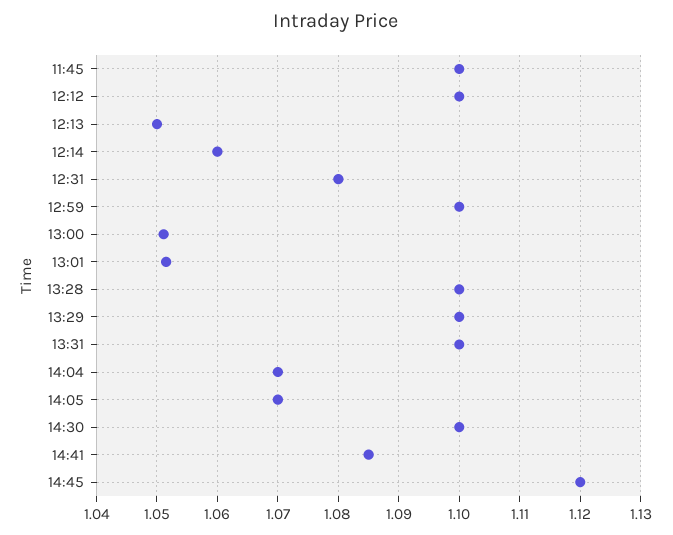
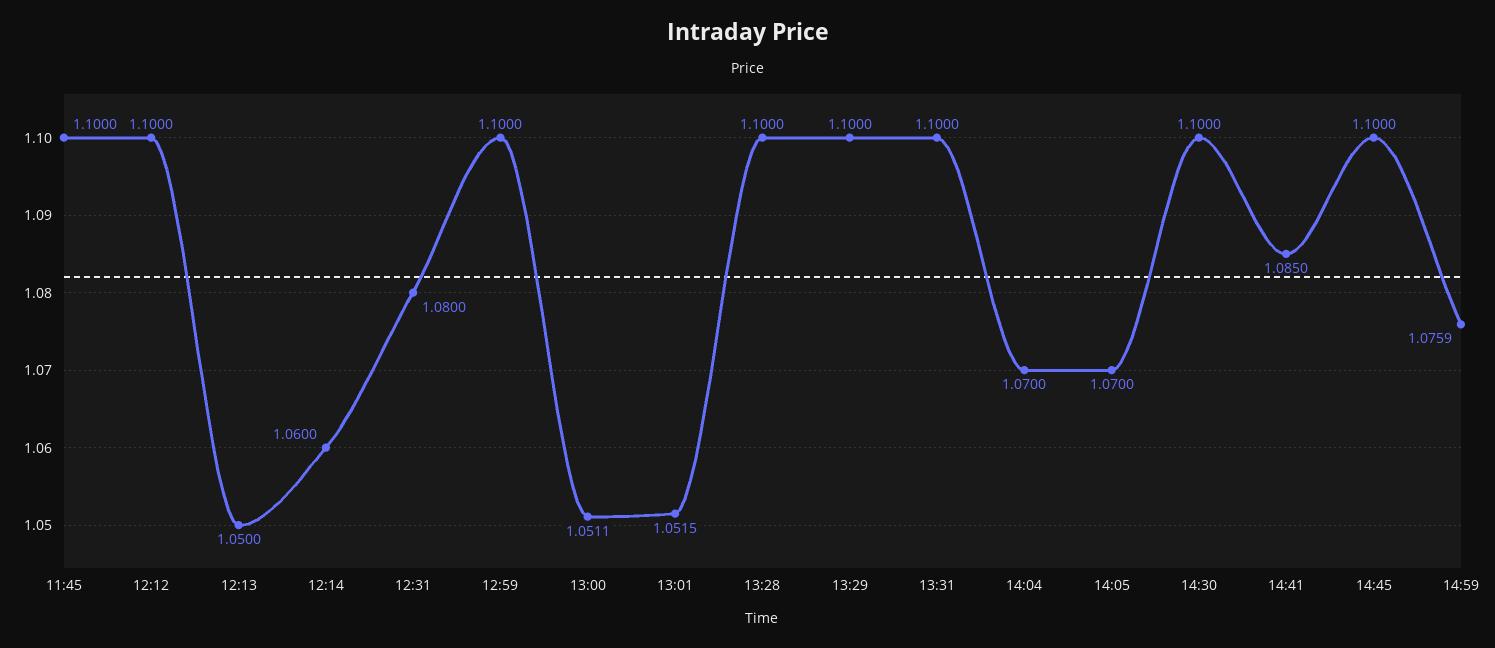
14:45: 1.12 -> 1.1
14:59: none -> 1.0759

